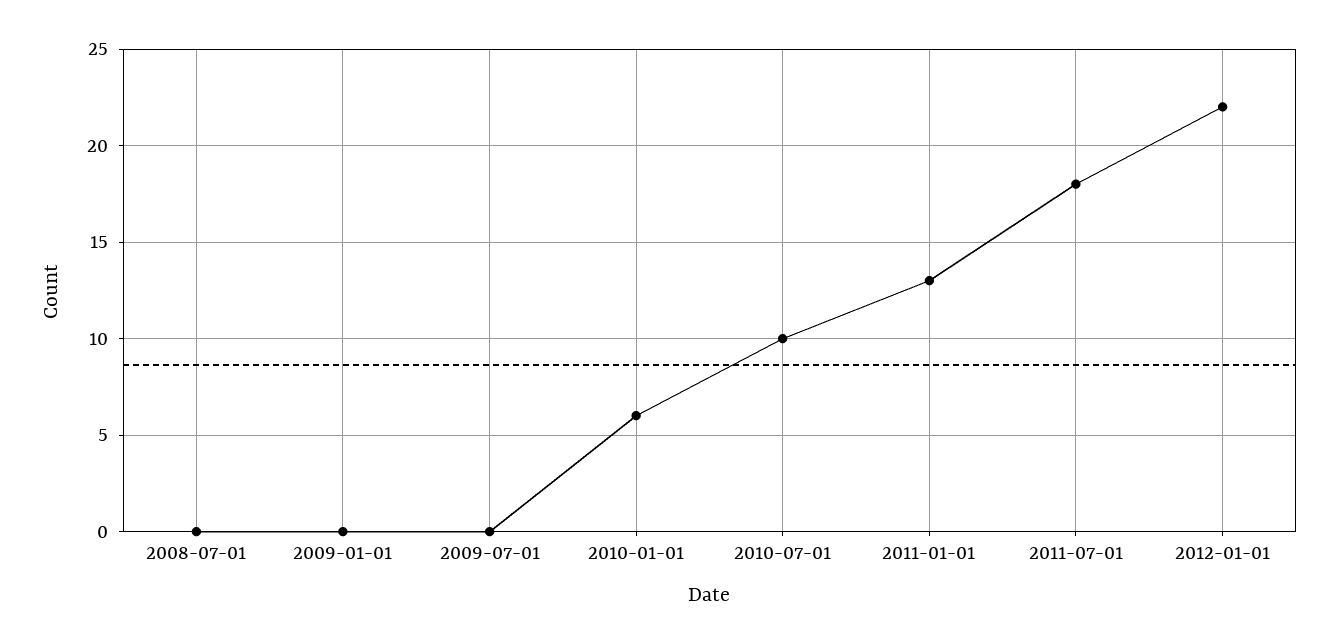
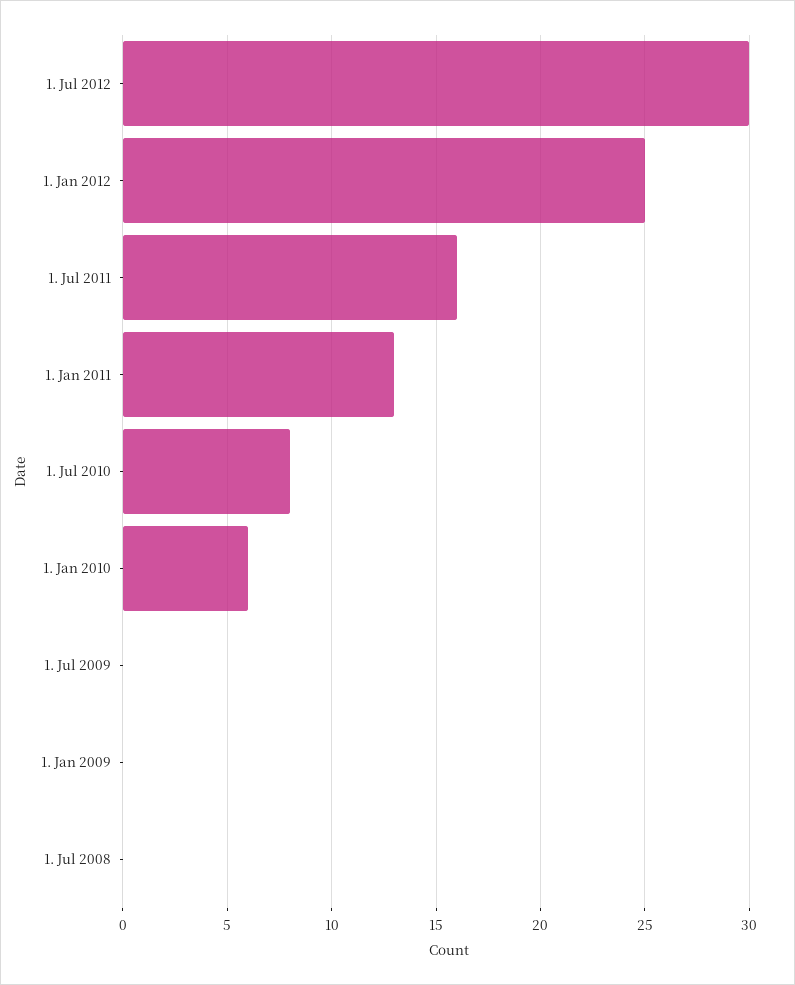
2010-07-01: 10 -> 8
2011-07-01: 18 -> 16
2012-01-01: 22 -> 25
1. Jul 2012: none -> 30

